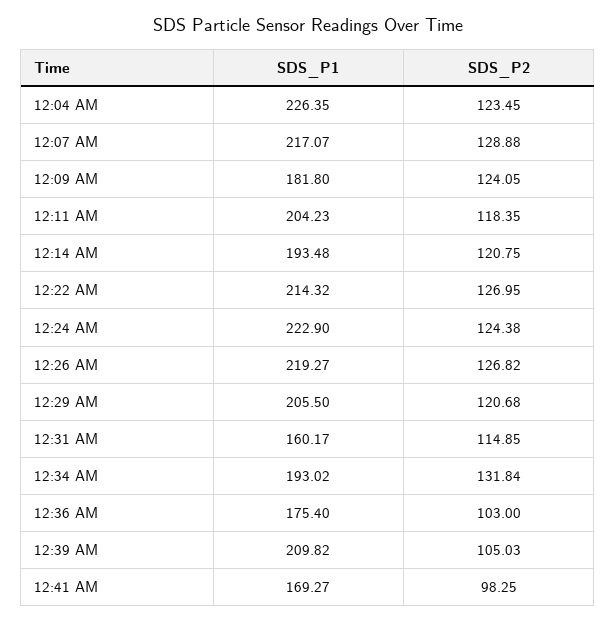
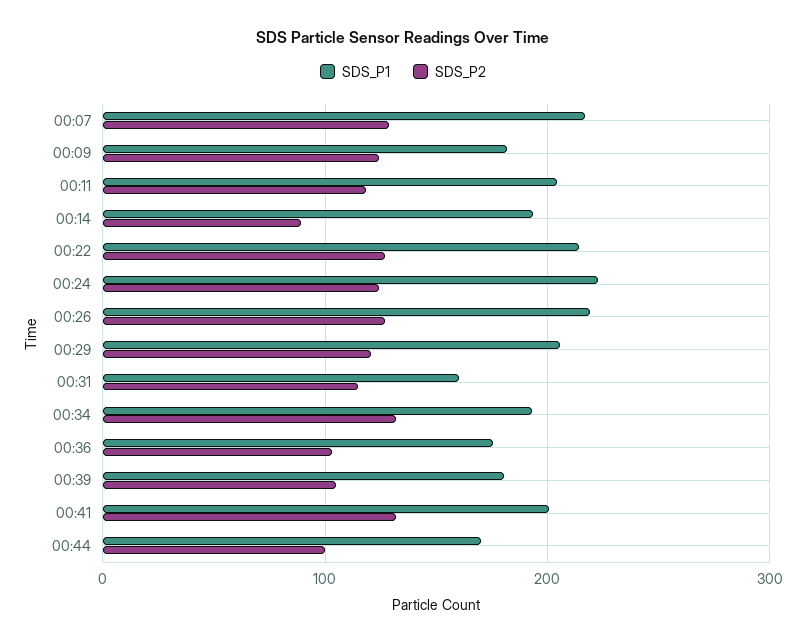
SDS_P1, 12:04 AM: 226.35 -> none
SDS_P2, 12:04 AM: 123.45 -> none
SDS_P2, 12:14 AM: 120.75 -> 90
SDS_P1, 12:39 AM: 209.82 -> 180
SDS_P1, 12:41 AM: 169.27 -> 200
SDS_P2, 12:41 AM: 98.25 -> 130
SDS_P1, 00:44: none -> 170
SDS_P2, 00:44: none -> 100

